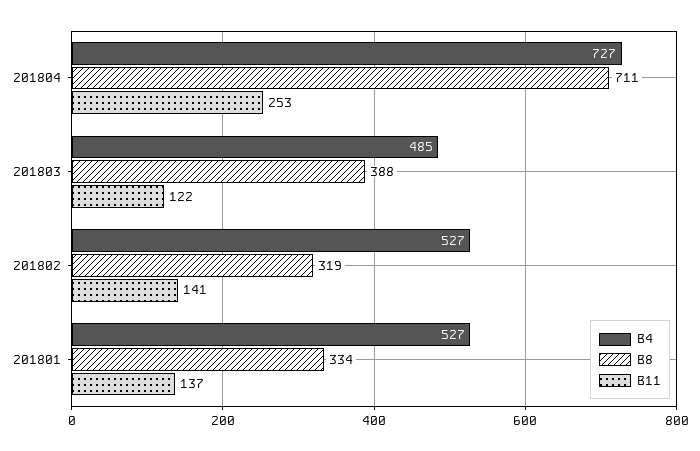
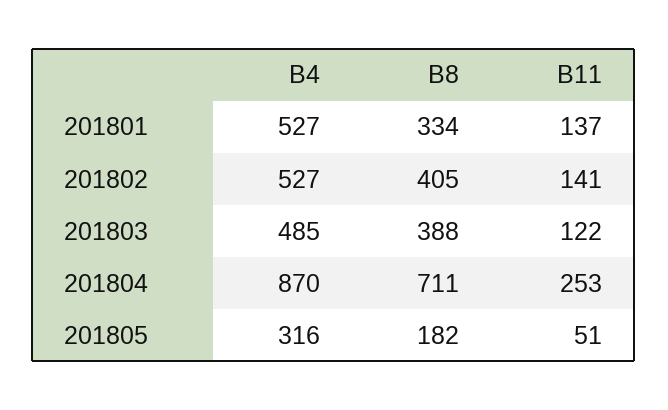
B4, 201804: 727 -> 870
B8, 201802: 319 -> 405
B4, 201805: none -> 316
B8, 201805: none -> 182
B11, 201805: none -> 51

